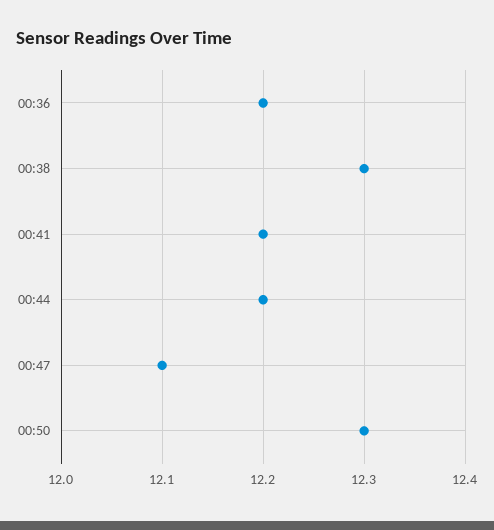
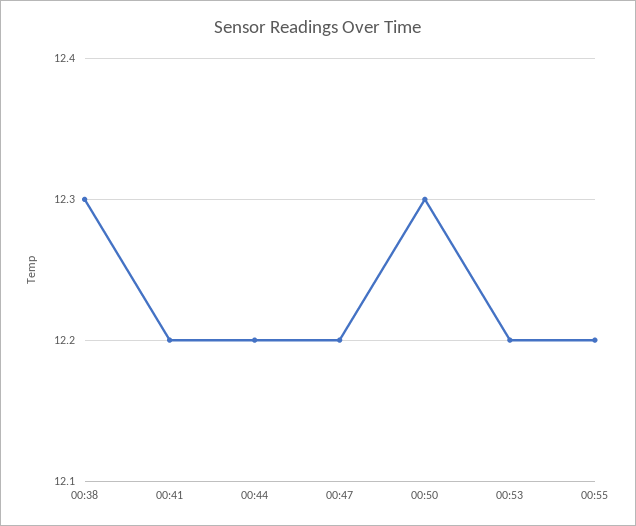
00:36: 12.2 -> none
00:47: 12.1 -> 12.2
00:53: none -> 12.2
00:55: none -> 12.2

